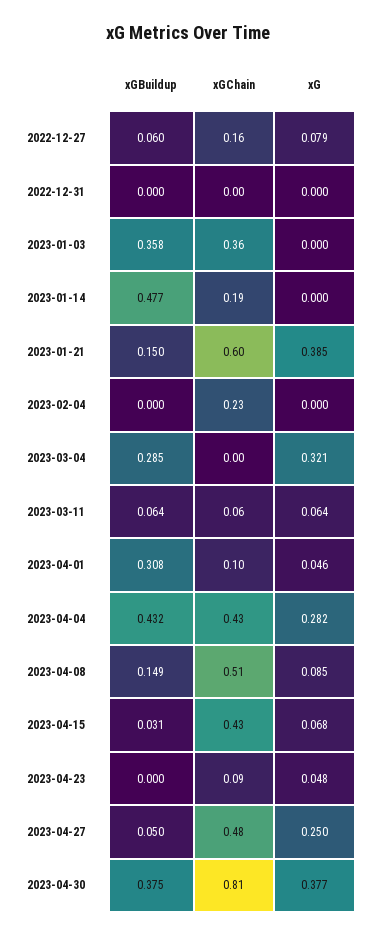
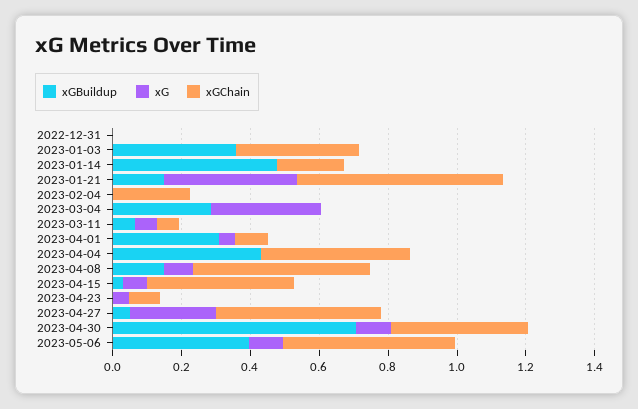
xGBuildup, 2022-12-27: 0.06 -> none
xGChain, 2022-12-27: 0.16 -> none
xG, 2022-12-27: 0.079 -> none
xG, 2023-04-04: 0.282 -> 0
xGBuildup, 2023-04-30: 0.375 -> 0.7
xGChain, 2023-04-30: 0.81 -> 0.4
xG, 2023-04-30: 0.377 -> 0.1
xGBuildup, 2023-05-06: none -> 0.4
xG, 2023-05-06: none -> 0.1
xGChain, 2023-05-06: none -> 0.5

